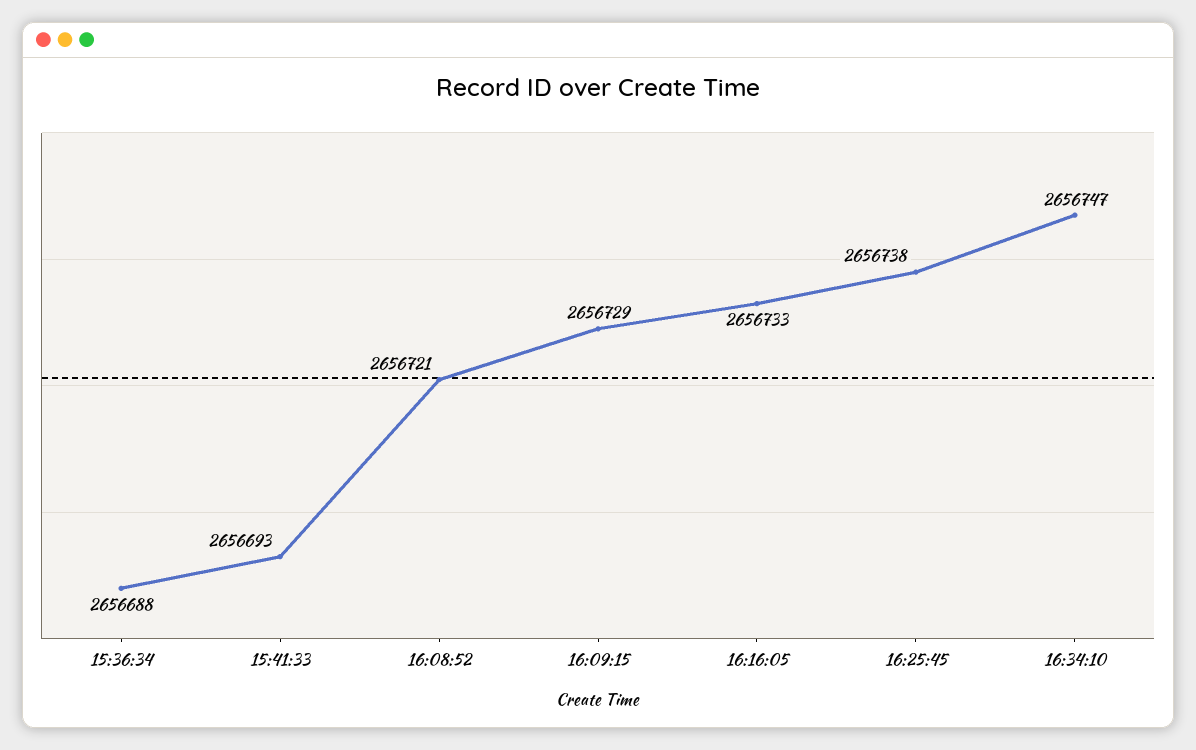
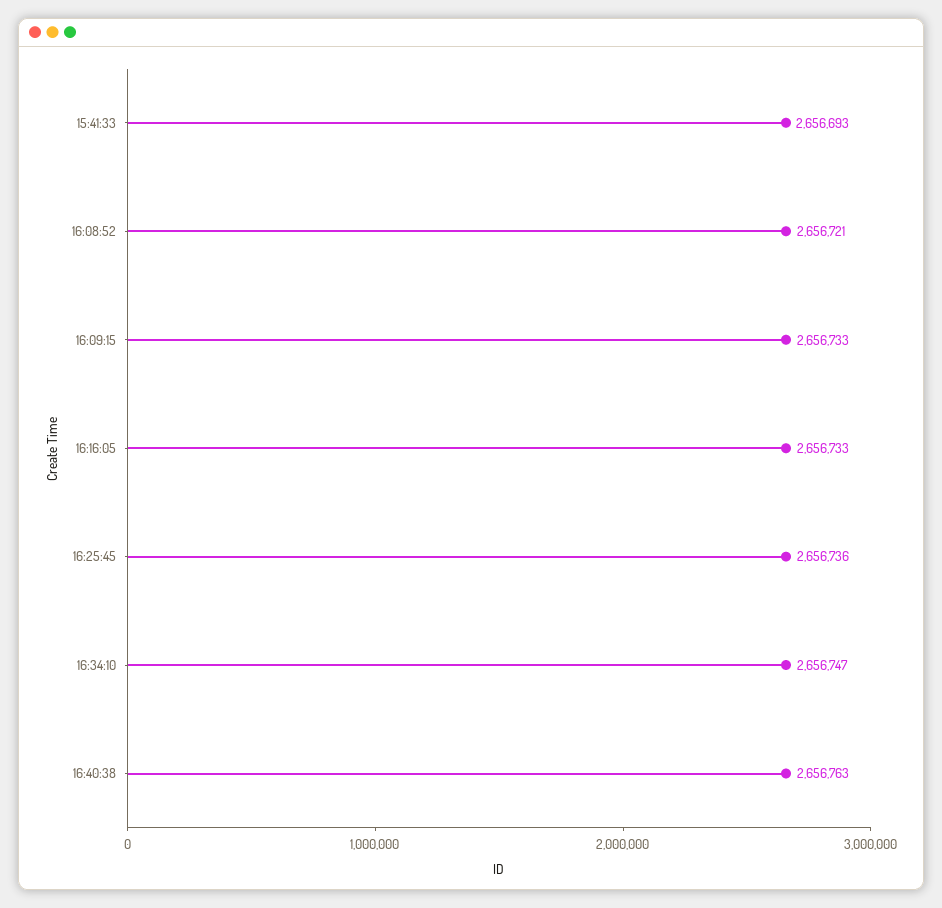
15:36:34: 2656688 -> none
16:09:15: 2656729 -> 2656733
16:25:45: 2656738 -> 2656736
16:40:38: none -> 2656763

